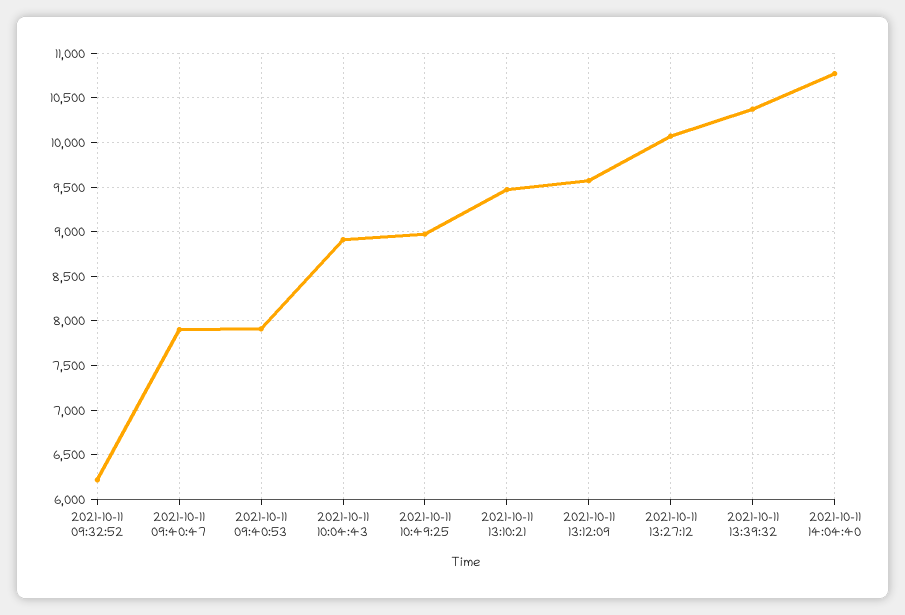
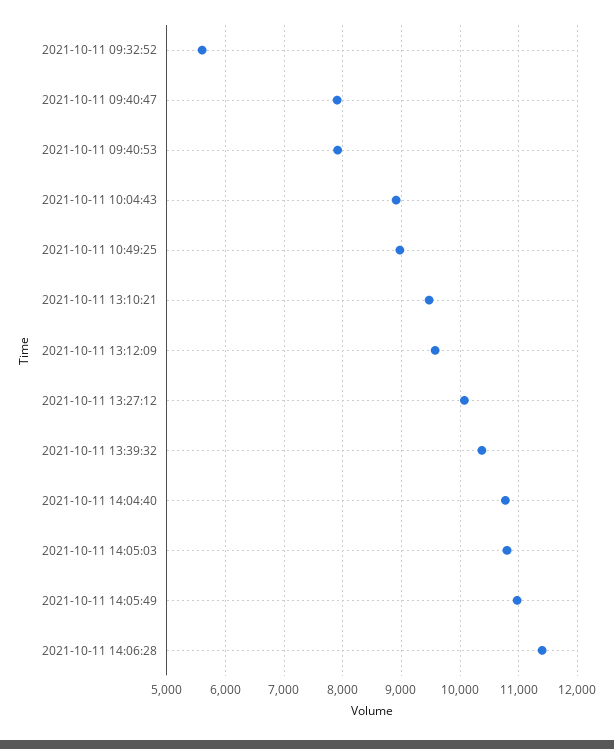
2021-10-11 09:32:52: 6200 -> 5600
2021-10-11 14:05:03: none -> 10800
2021-10-11 14:05:49: none -> 11000
2021-10-11 14:06:28: none -> 11400

